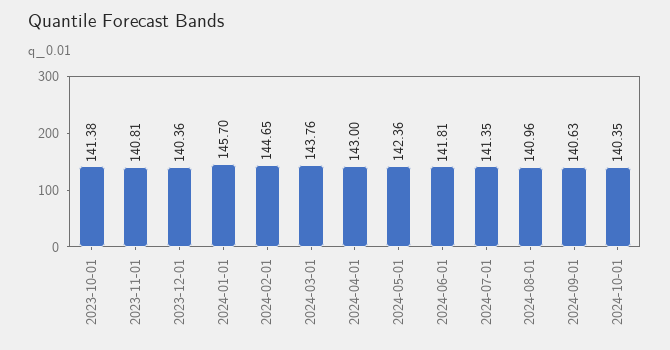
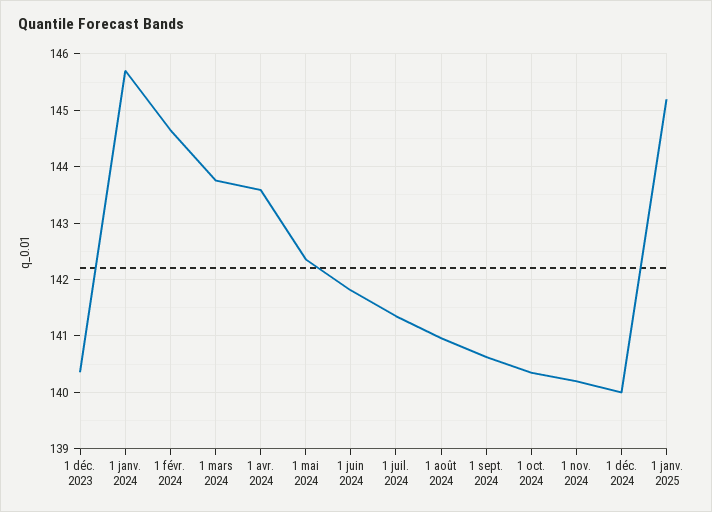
2023-10-01: 141.38 -> none
2023-11-01: 140.81 -> none
2024-04-01: 143 -> 143.6
1 nov. 2024: none -> 140.2
1 déc. 2024: none -> 140
1 janv. 2025: none -> 145.2

